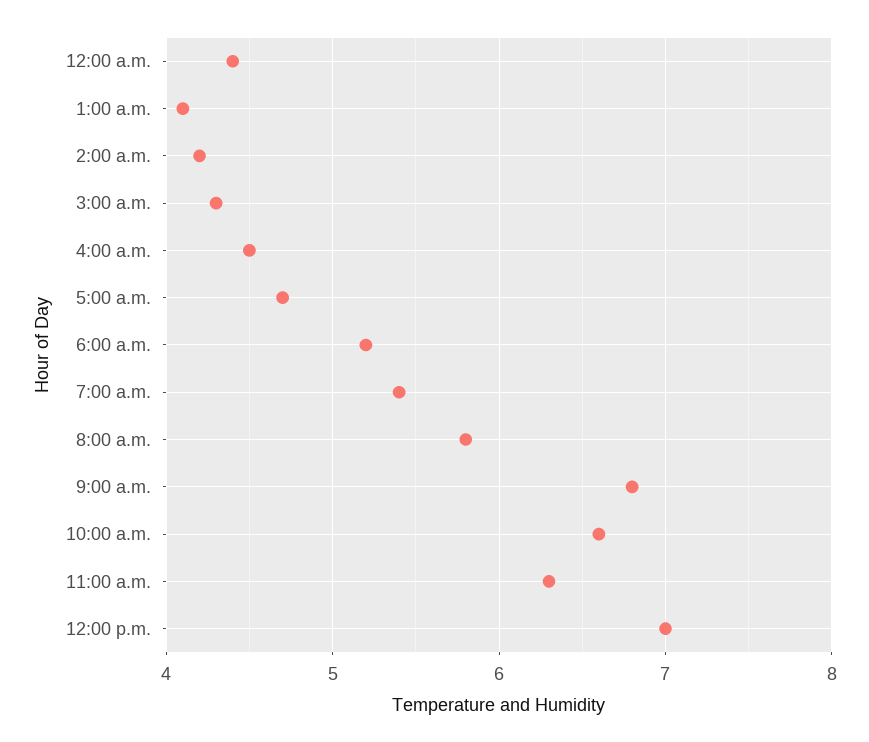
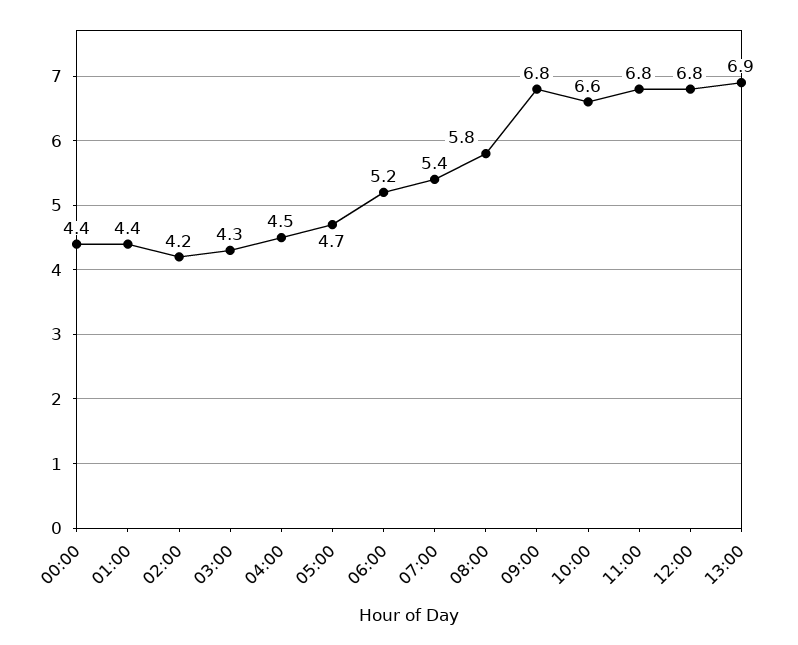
1:00 a.m.: 4.1 -> 4.4
11:00 a.m.: 6.3 -> 6.8
12:00 p.m.: 7 -> 6.8
13:00: none -> 6.9

